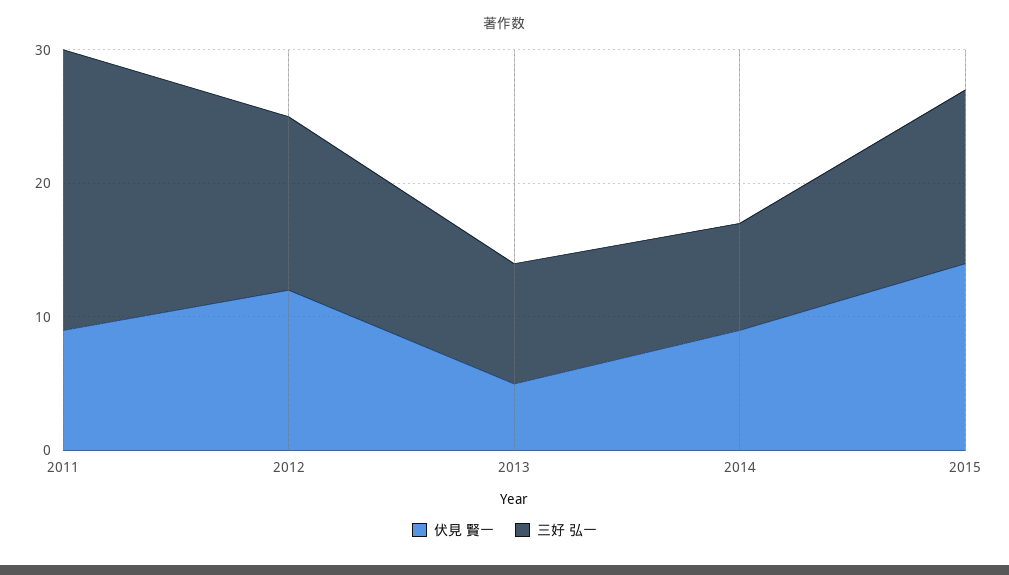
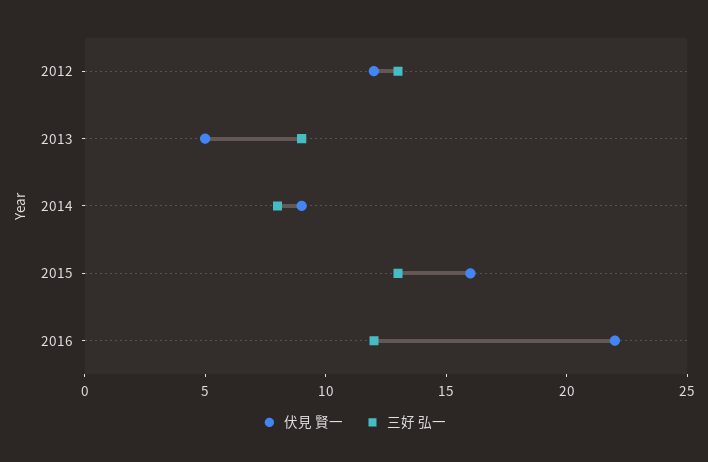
伏見 賢一, 2011: 9 -> none
三好 弘一, 2011: 21 -> none
伏見 賢一, 2015: 14 -> 16
伏見 賢一, 2016: none -> 22
三好 弘一, 2016: none -> 12

